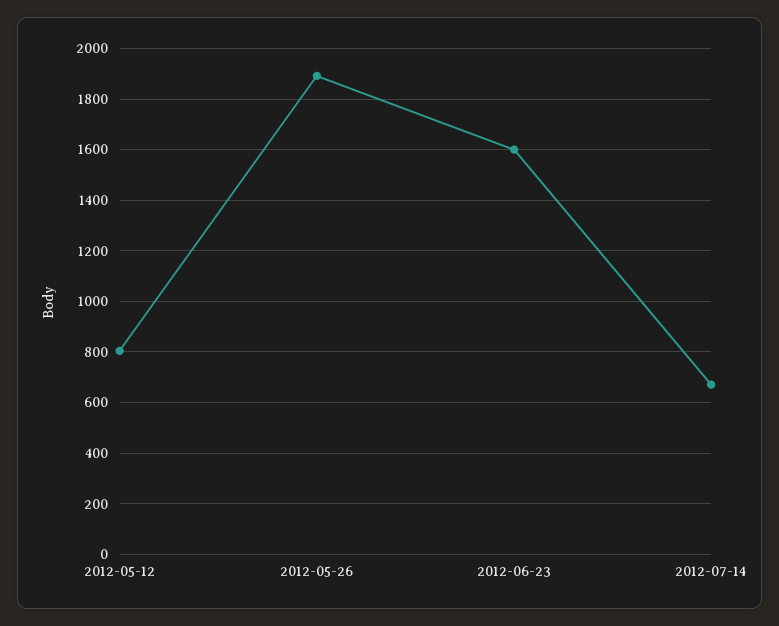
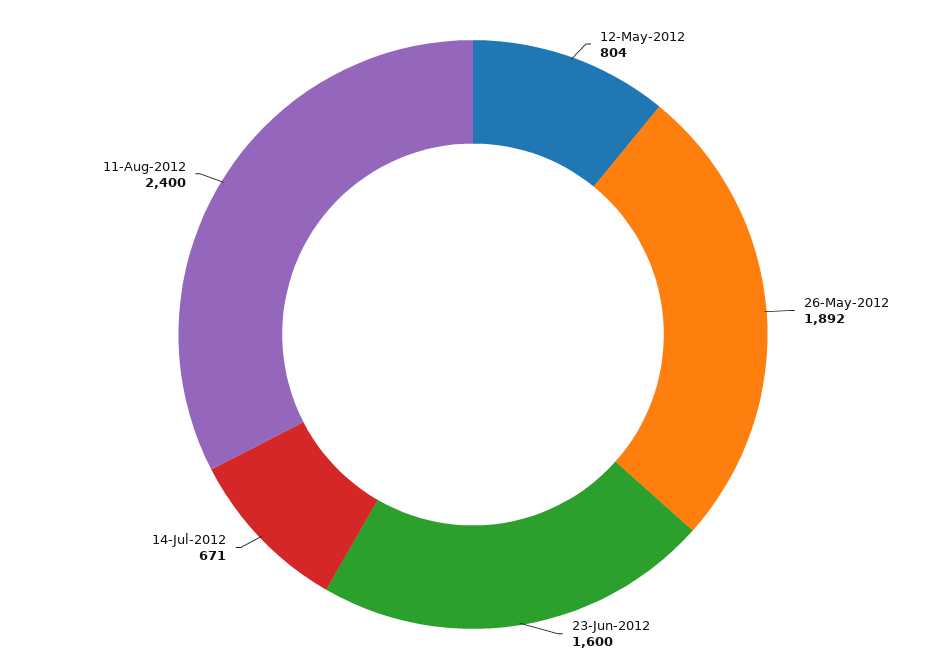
11-Aug-2012: none -> 2400

